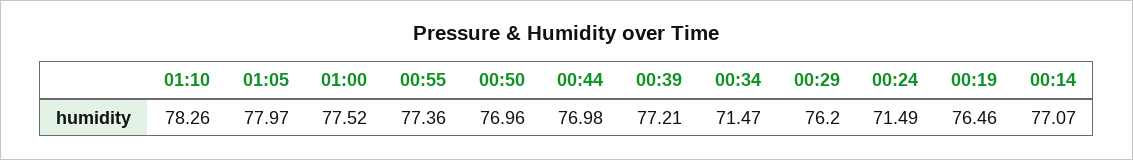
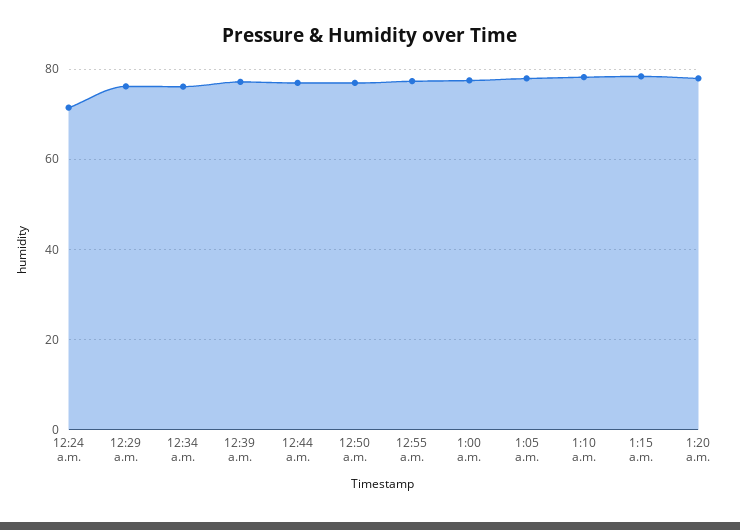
00:34: 71.47 -> 76
00:19: 76.46 -> none
00:14: 77.07 -> none
1:15 a.m.: none -> 78
1:20 a.m.: none -> 78

